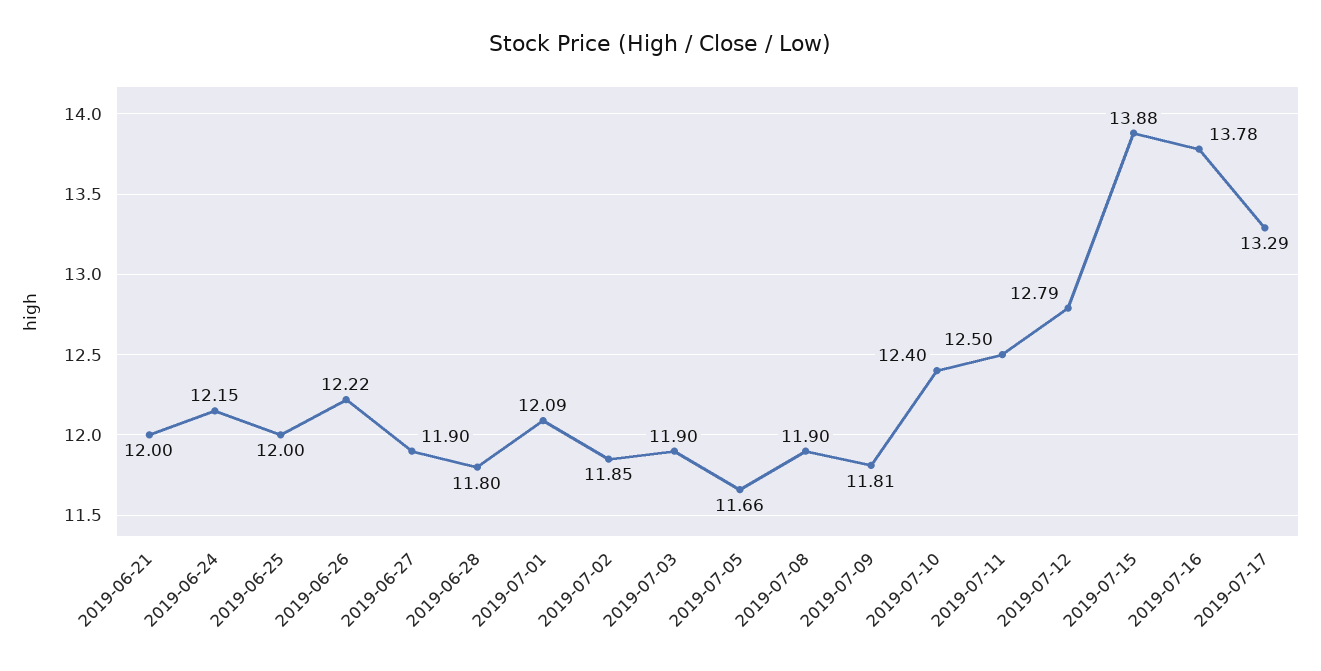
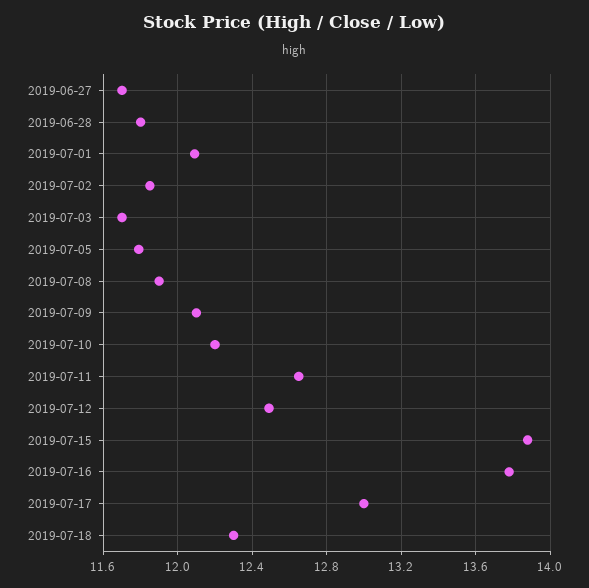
2019-06-21: 12 -> none
2019-06-24: 12.15 -> none
2019-06-25: 12 -> none
2019-06-26: 12.22 -> none
2019-06-27: 11.9 -> 11.7
2019-07-03: 11.9 -> 11.7
2019-07-05: 11.66 -> 11.8
2019-07-09: 11.81 -> 12.1
2019-07-10: 12.4 -> 12.2
2019-07-11: 12.5 -> 12.65
2019-07-12: 12.79 -> 12.5
2019-07-17: 13.29 -> 13
2019-07-18: none -> 12.3

